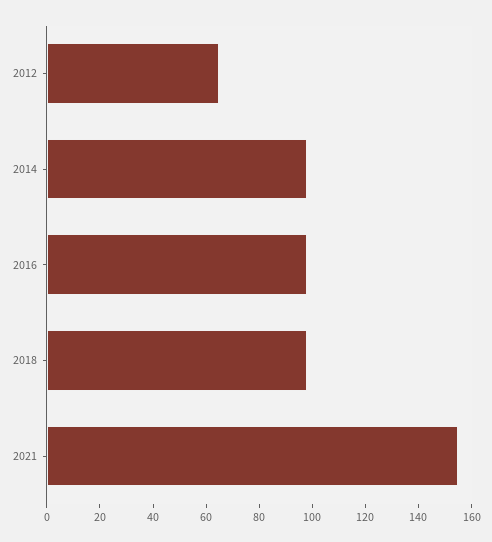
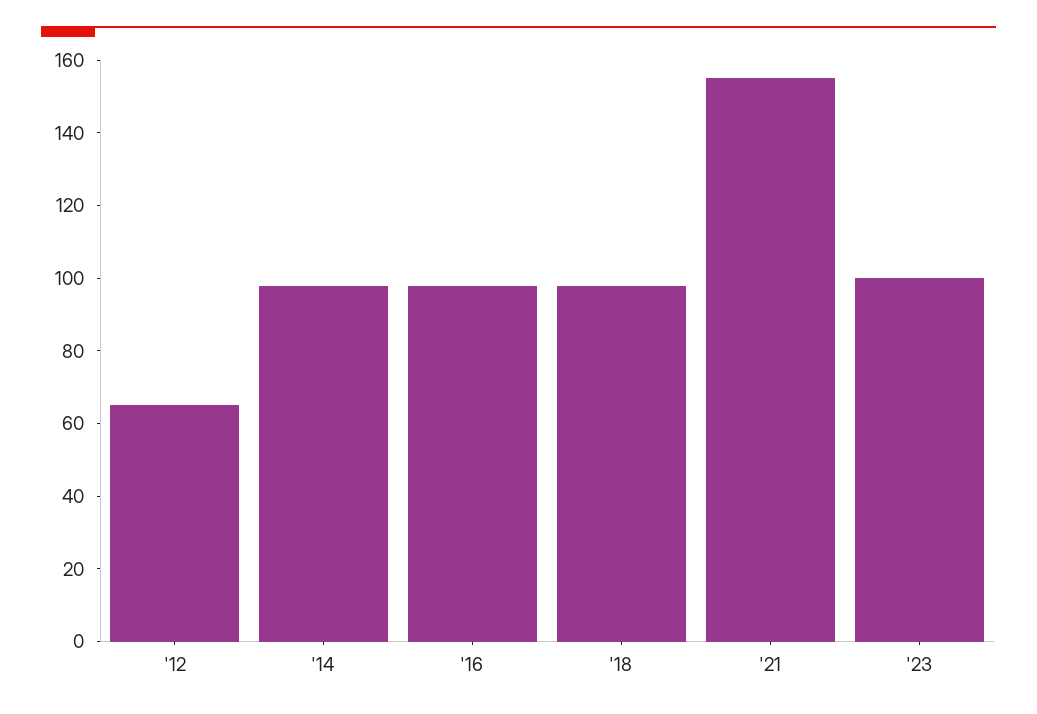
'23: none -> 100

